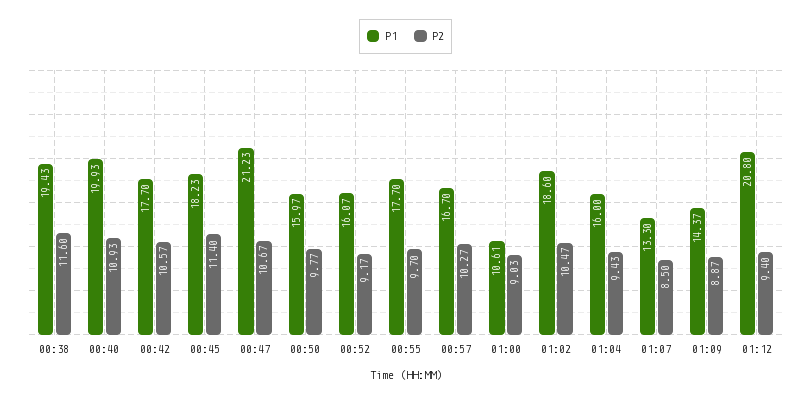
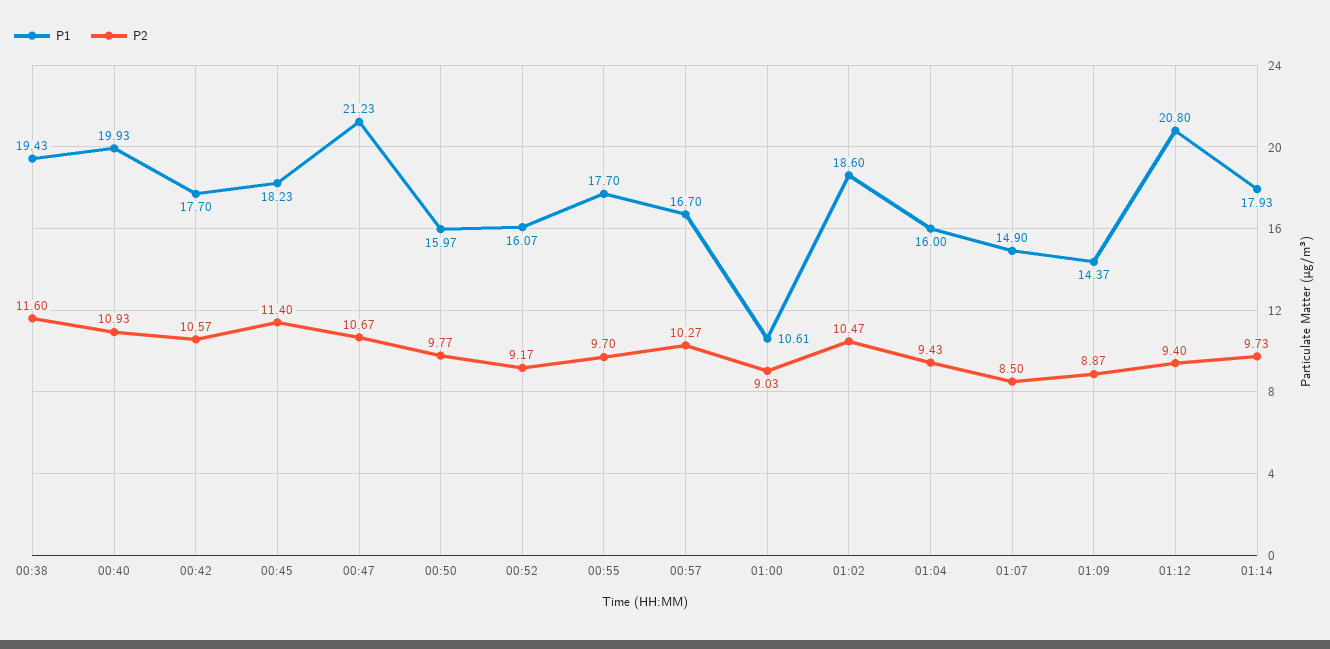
P1, 01:07: 13.3 -> 14.9
P1, 01:14: none -> 17.93
P2, 01:14: none -> 9.73

